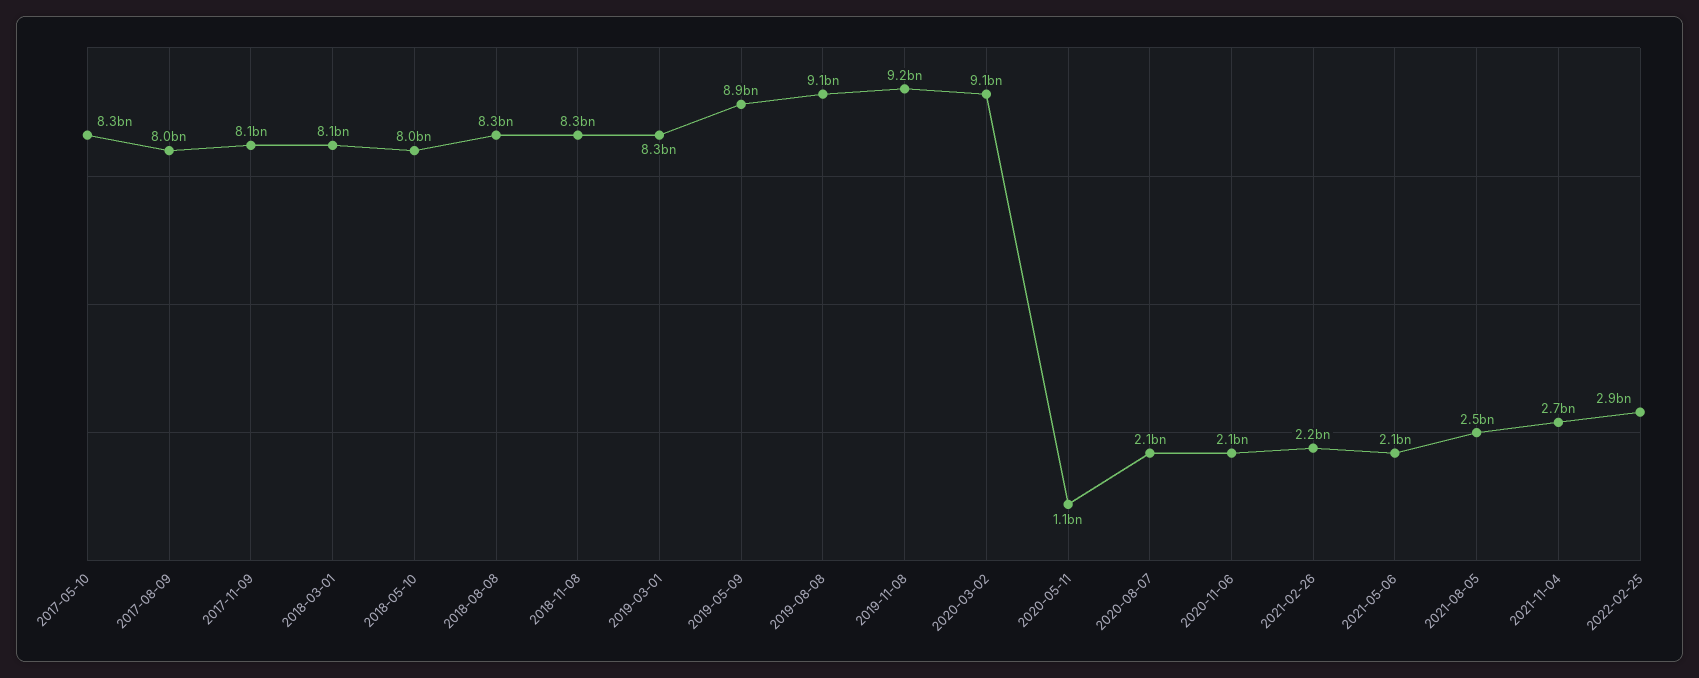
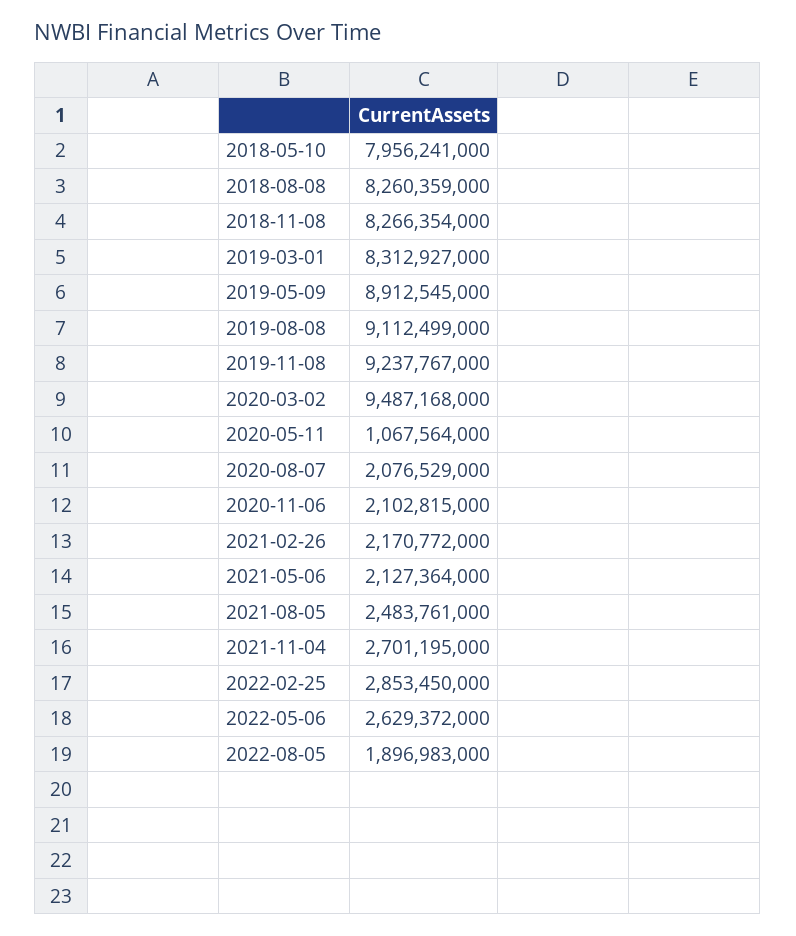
2017-05-10: 8300000000 -> none
2017-08-09: 8000000000 -> none
2017-11-09: 8100000000 -> none
2018-03-01: 8100000000 -> none
2020-03-02: 9100000000 -> 9487168000
2022-05-06: none -> 2629372000
2022-08-05: none -> 1896983000

